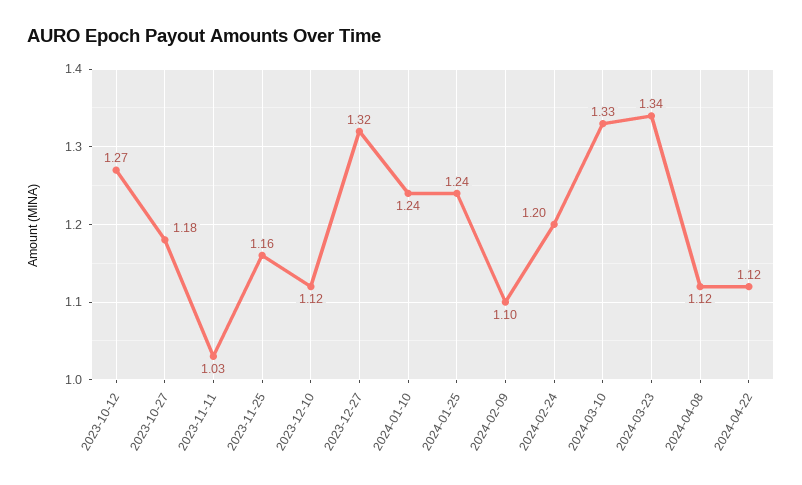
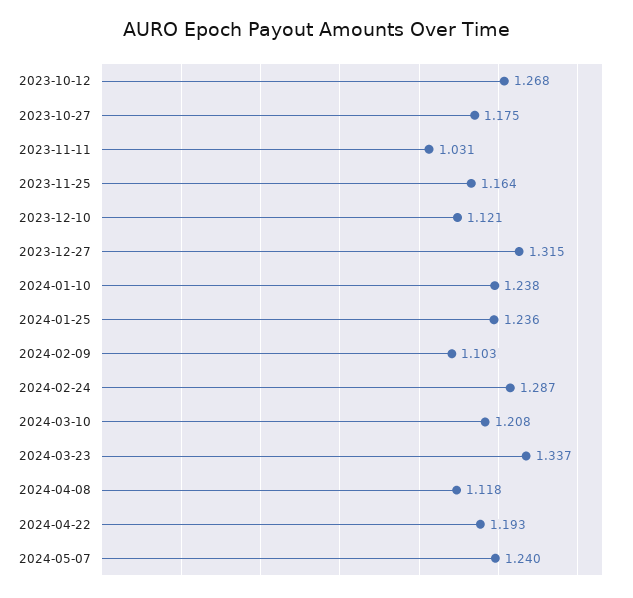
2024-02-24: 1.2 -> 1.287
2024-03-10: 1.33 -> 1.208
2024-04-22: 1.12 -> 1.193
2024-05-07: none -> 1.24

